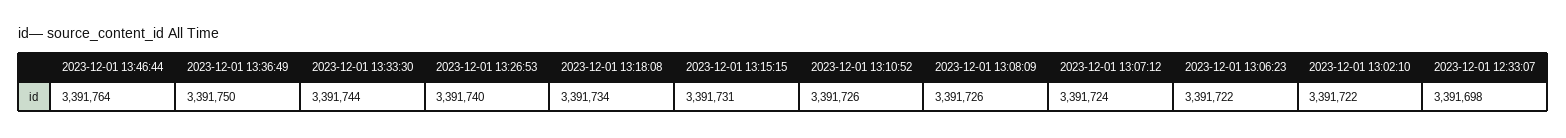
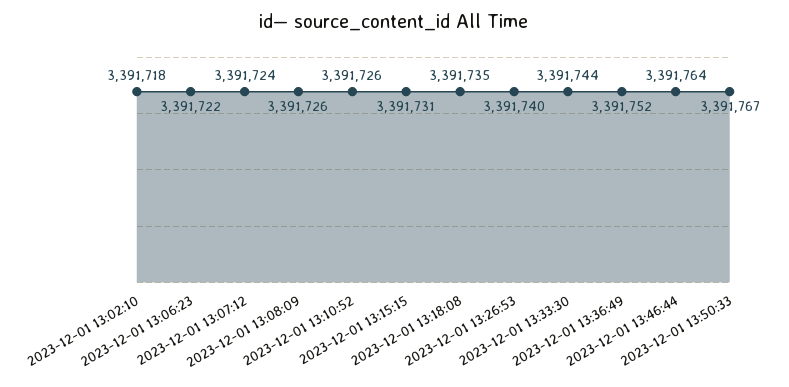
2023-12-01 13:36:49: 3391750 -> 3391752
2023-12-01 13:18:08: 3391734 -> 3391735
2023-12-01 13:02:10: 3391722 -> 3391718
2023-12-01 12:33:07: 3391698 -> none
2023-12-01 13:50:33: none -> 3391767

